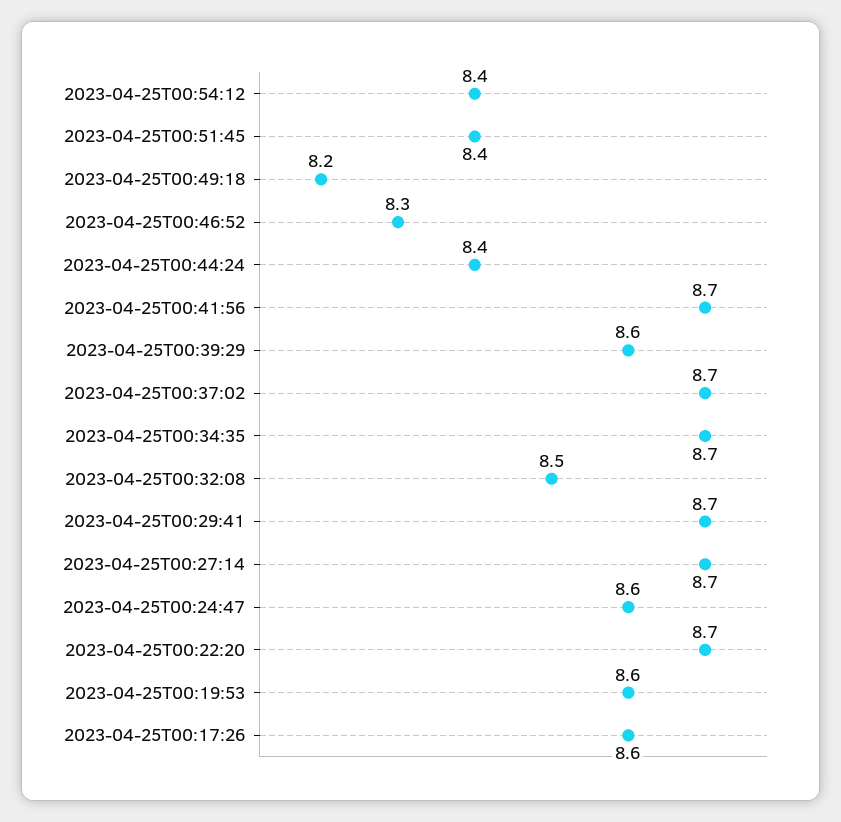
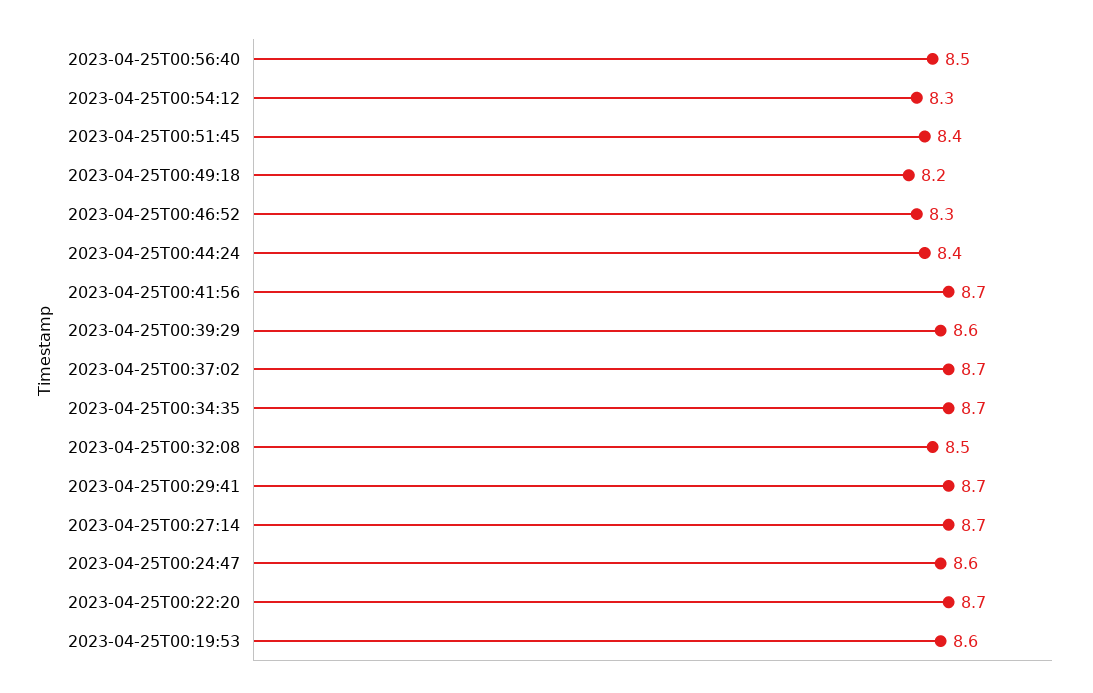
2023-04-25T00:54:12: 8.4 -> 8.3
2023-04-25T00:17:26: 8.6 -> none
2023-04-25T00:56:40: none -> 8.5

